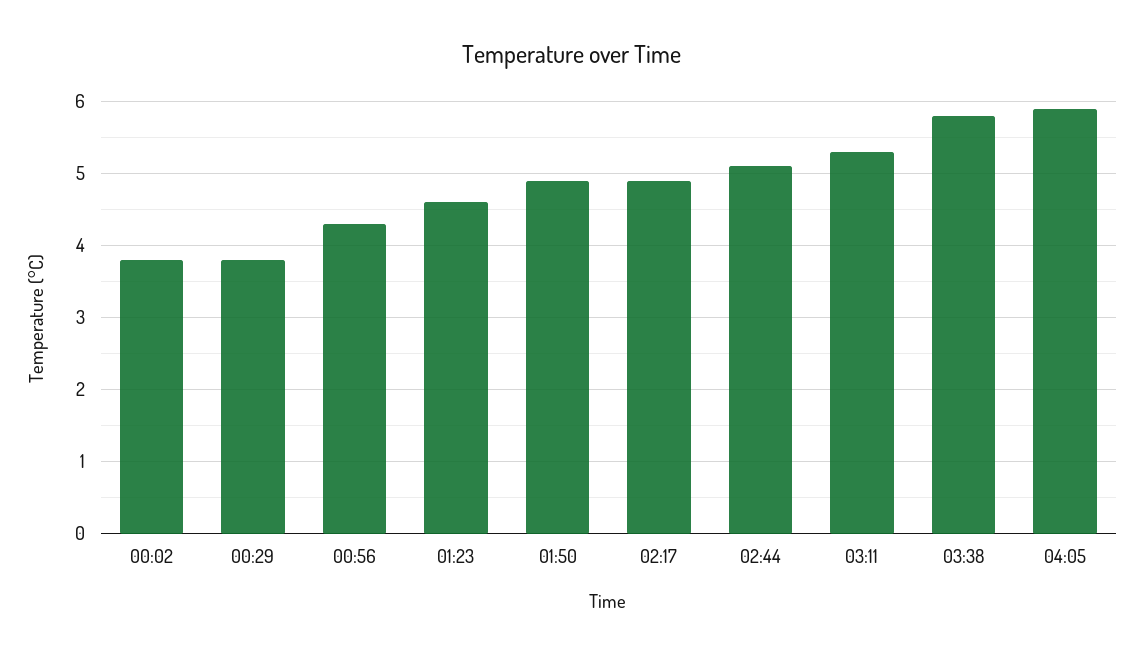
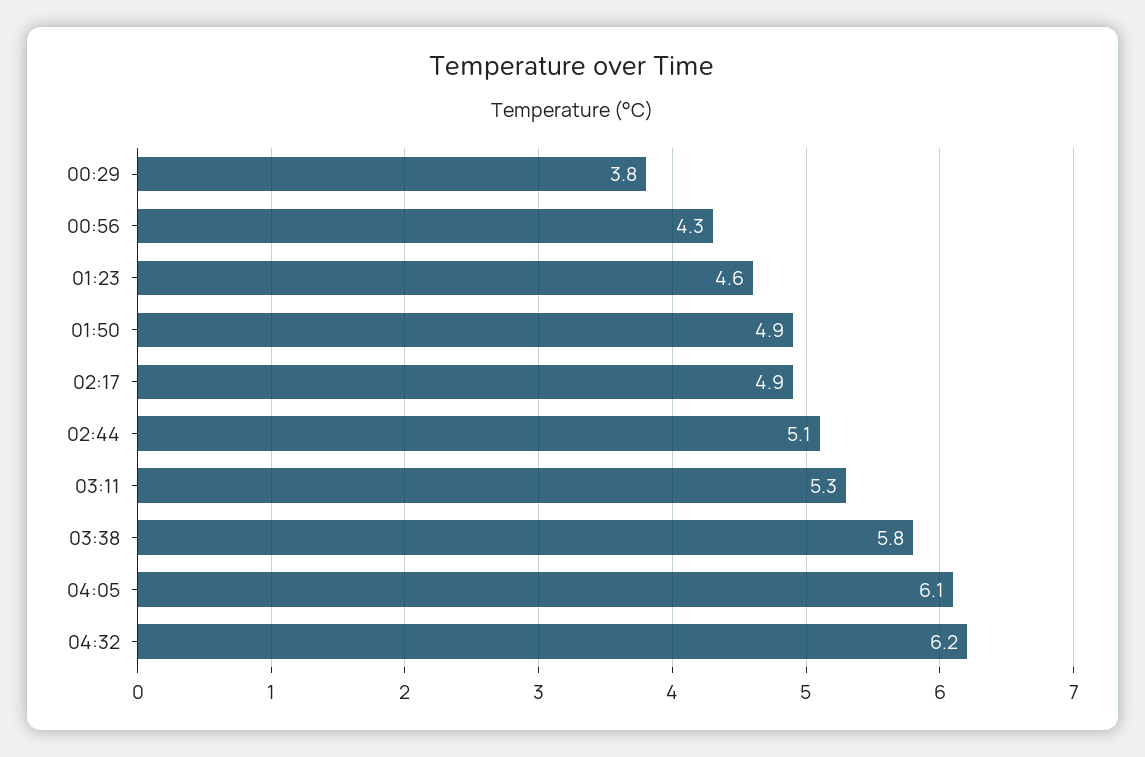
00:02: 3.8 -> none
04:05: 5.9 -> 6.1
04:32: none -> 6.2

